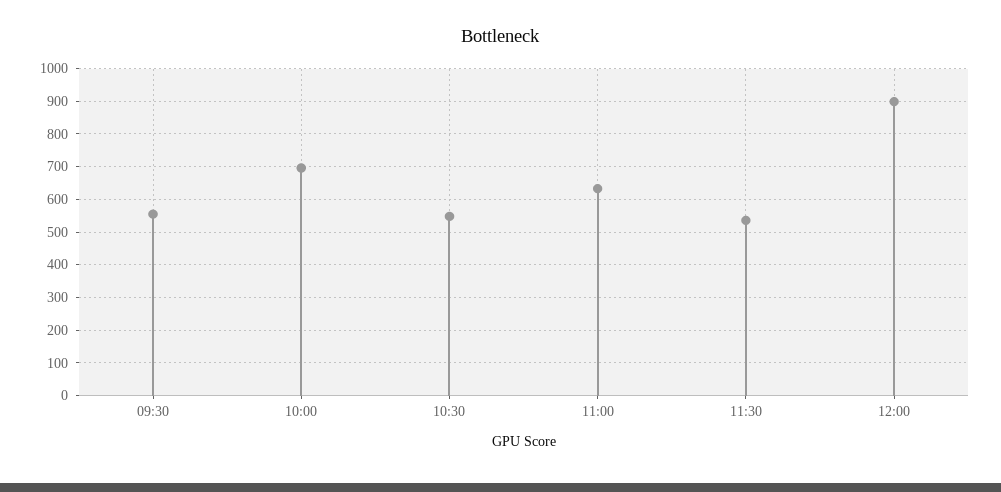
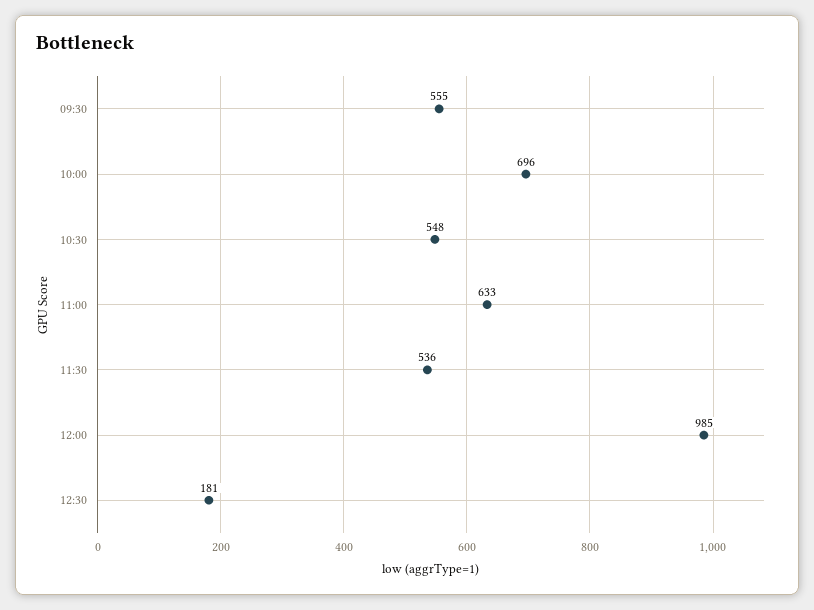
12:00: 900 -> 985
12:30: none -> 181

